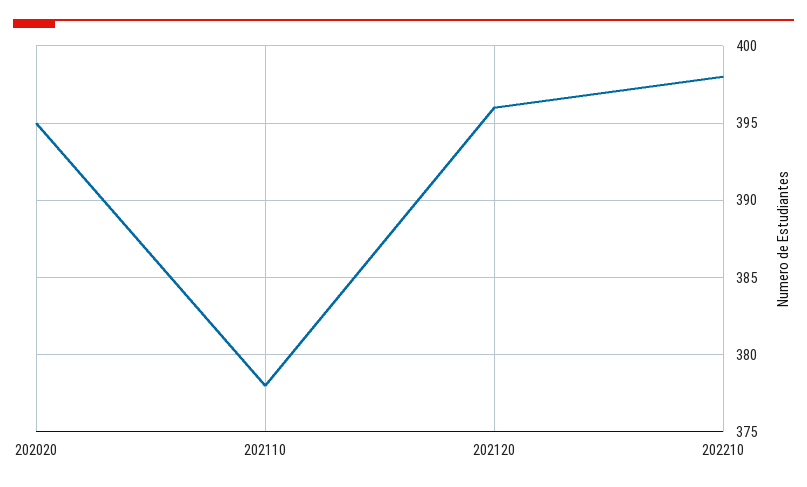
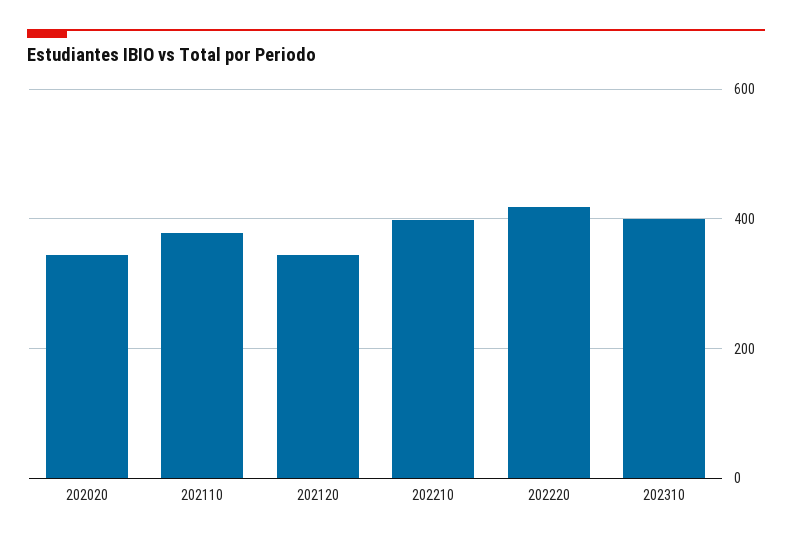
202020: 395 -> 340
202120: 396 -> 340
202220: none -> 420
202310: none -> 400

